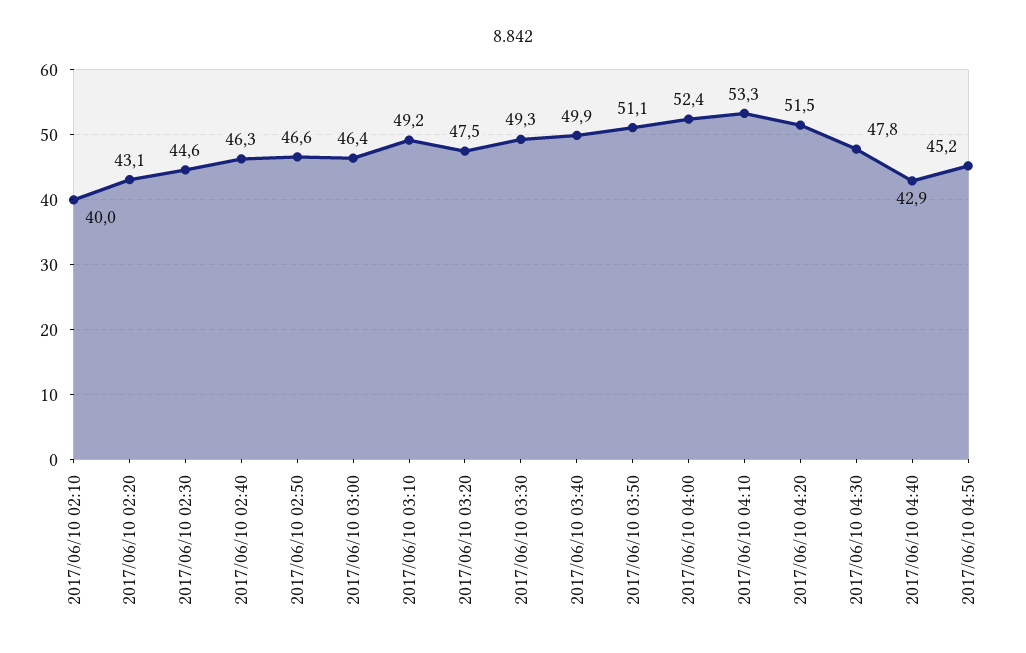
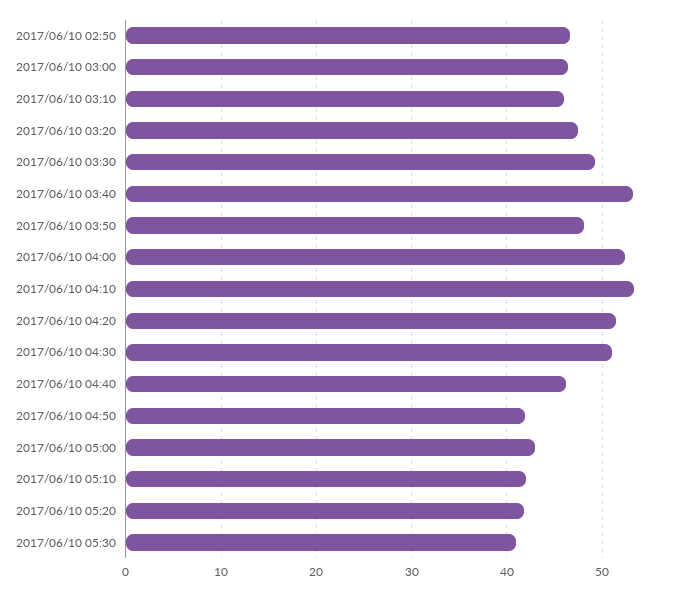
2017/06/10 02:10: 40 -> none
2017/06/10 02:20: 43.1 -> none
2017/06/10 02:30: 44.6 -> none
2017/06/10 02:40: 46.3 -> none
2017/06/10 03:10: 49.2 -> 46
2017/06/10 03:40: 49.9 -> 53
2017/06/10 03:50: 51.1 -> 48
2017/06/10 04:30: 47.8 -> 51
2017/06/10 04:40: 42.9 -> 46
2017/06/10 04:50: 45.2 -> 42
2017/06/10 05:00: none -> 43
2017/06/10 05:10: none -> 42
2017/06/10 05:20: none -> 42
2017/06/10 05:30: none -> 41

